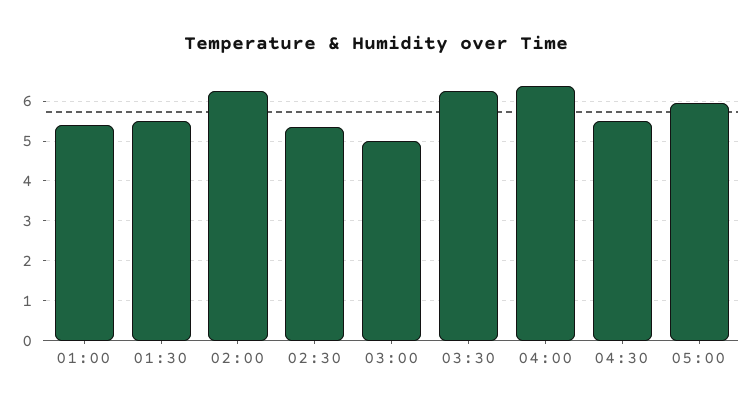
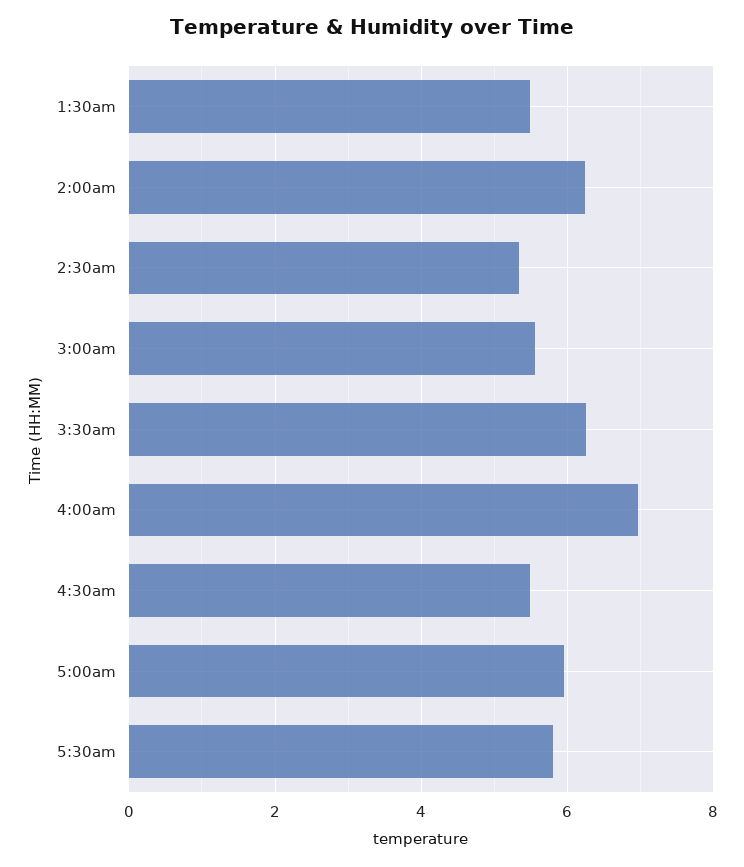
01:00: 5.4 -> none
03:00: 5 -> 5.6
04:00: 6.4 -> 7
5:30am: none -> 5.8

